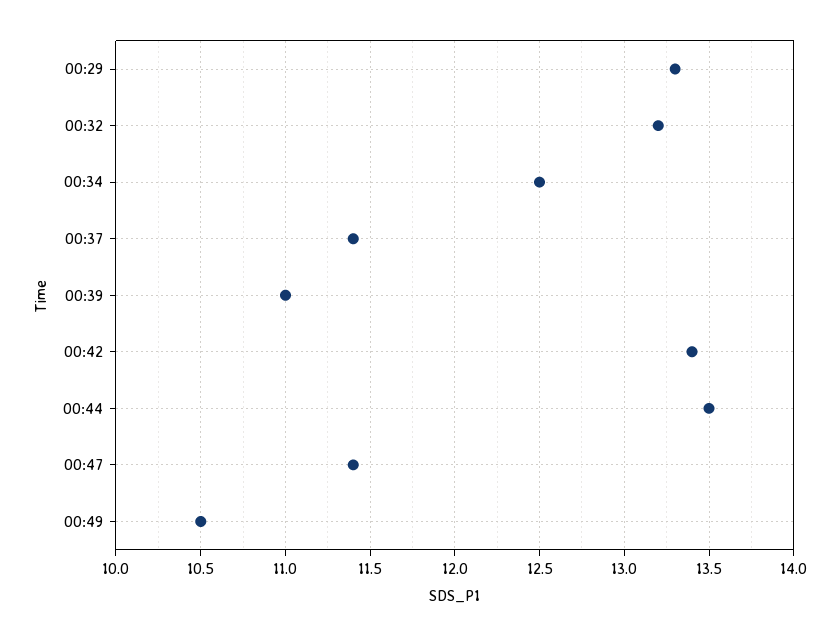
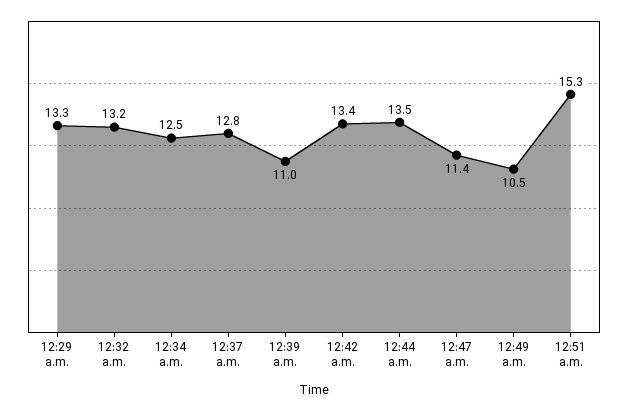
00:37: 11.4 -> 12.8
12:51 a.m.: none -> 15.3

